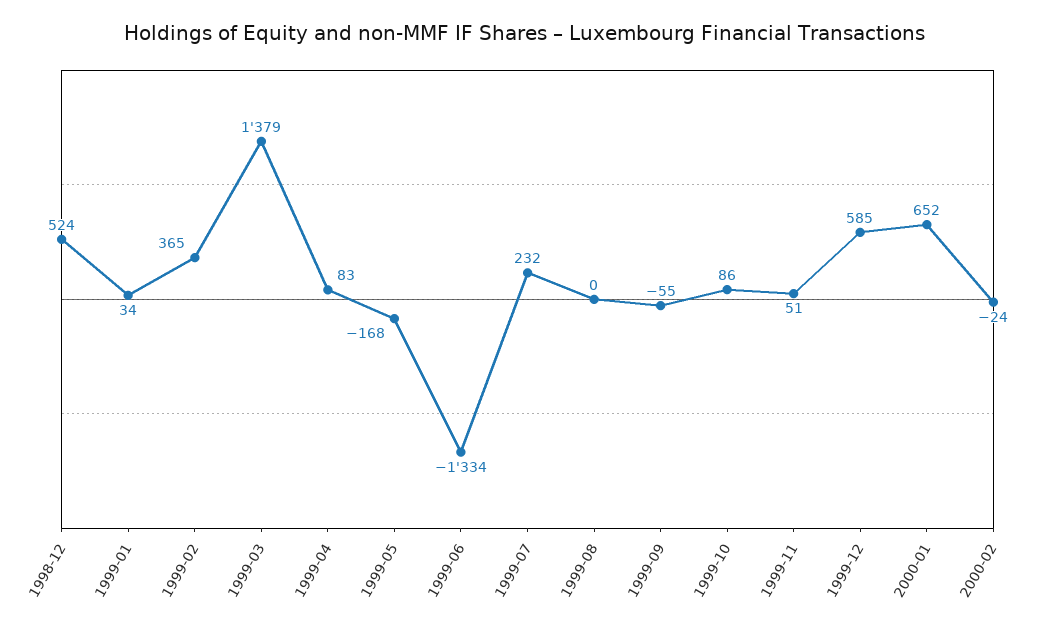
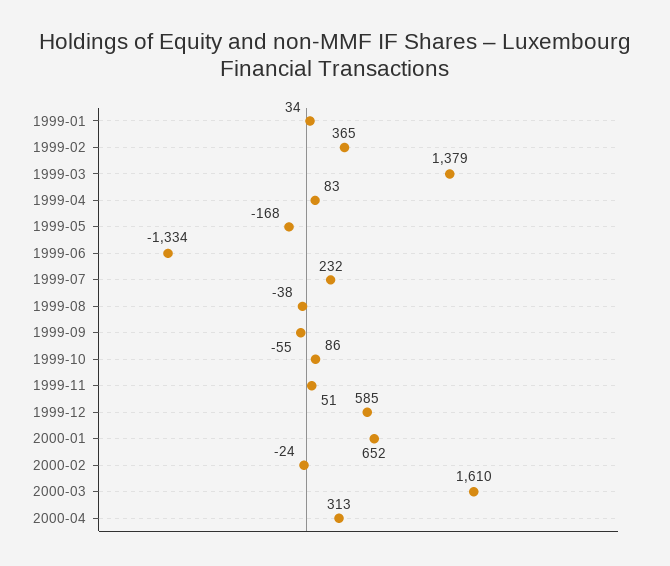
1998-12: 524 -> none
1999-08: 0 -> -38
2000-03: none -> 1610
2000-04: none -> 313

